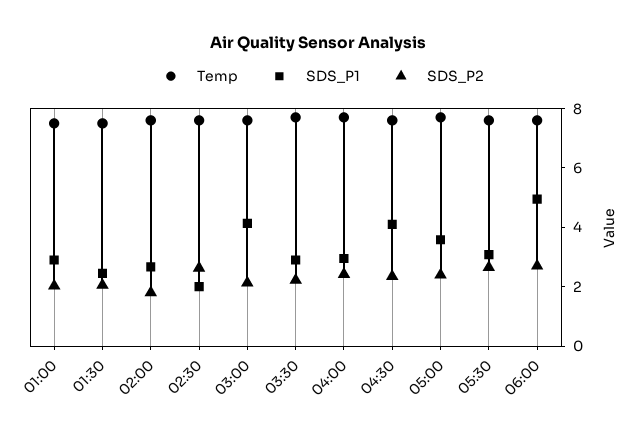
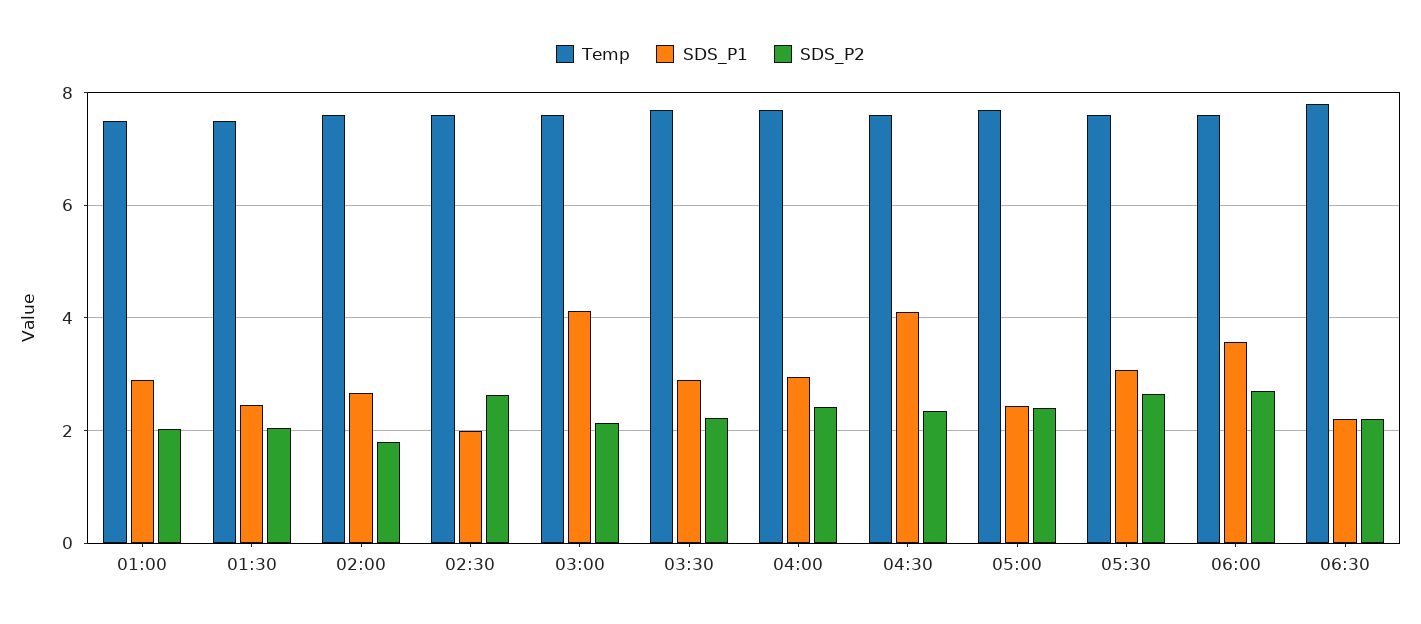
SDS_P1, 05:00: 3.5 -> 2.4
SDS_P1, 06:00: 5 -> 3.6
Temp, 06:30: none -> 7.8
SDS_P1, 06:30: none -> 2.2
SDS_P2, 06:30: none -> 2.2

